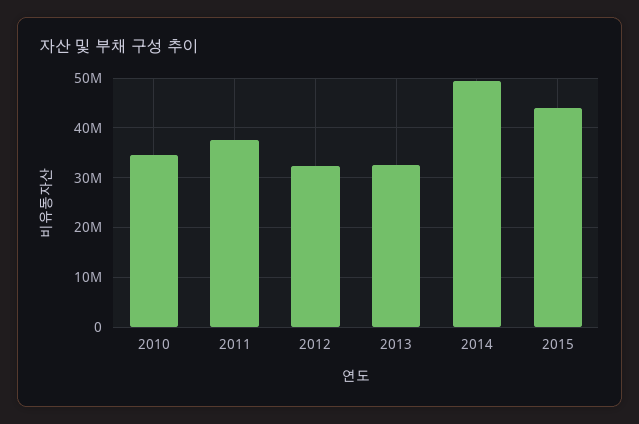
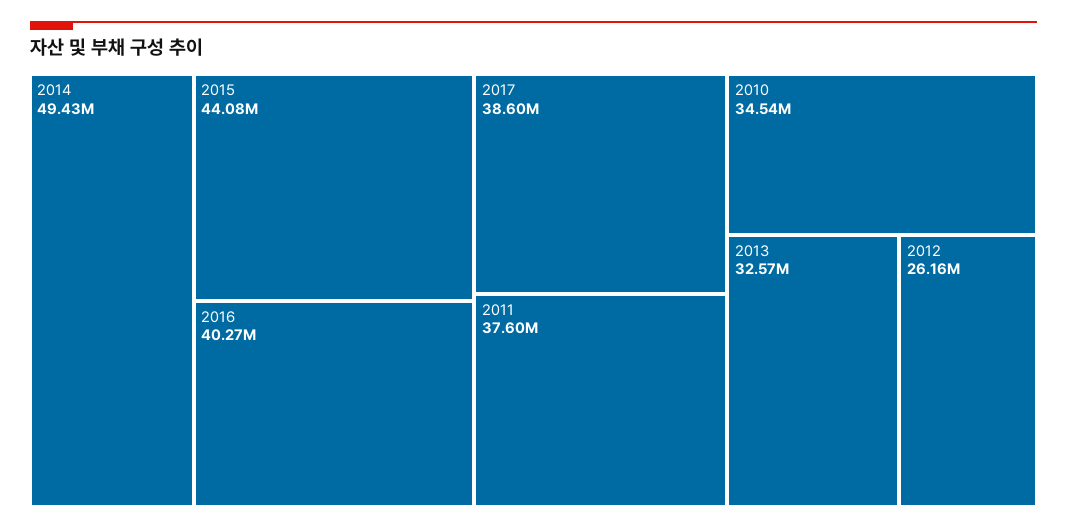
2012: 32000000 -> 26160000
2016: none -> 40270000
2017: none -> 38600000

